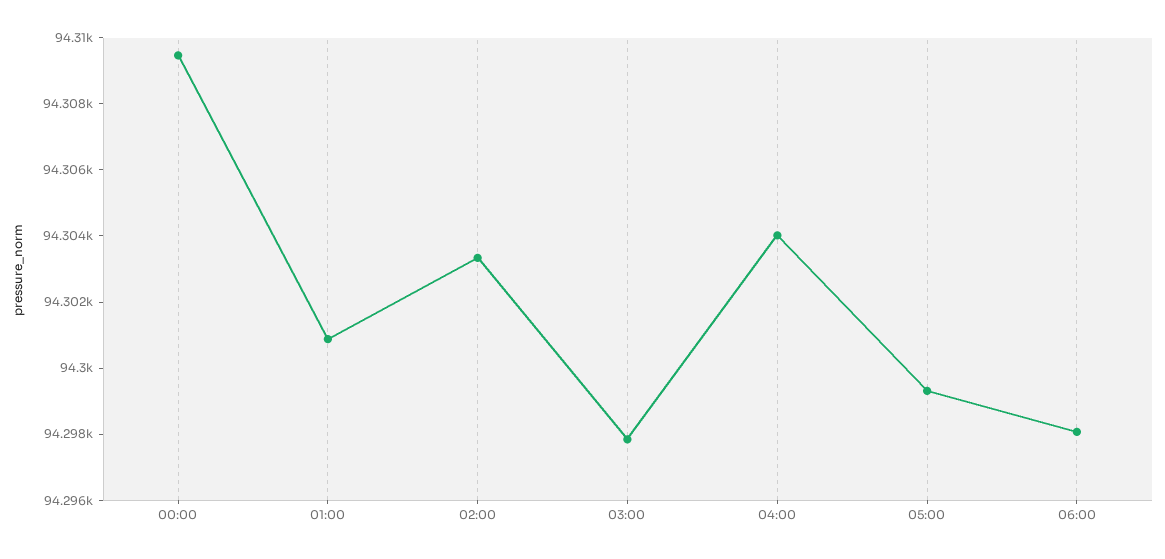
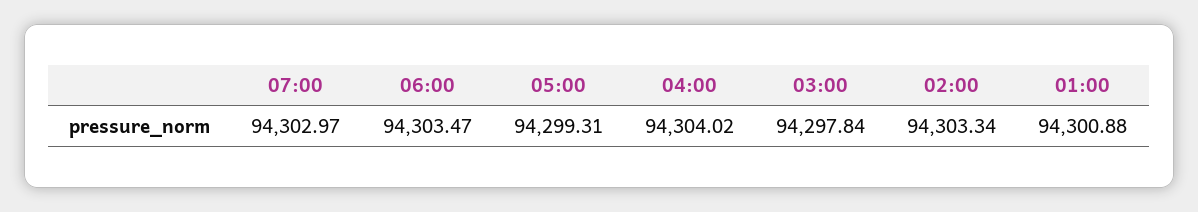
00:00: 94309.5 -> none
06:00: 94298 -> 94303.47
07:00: none -> 94302.97

